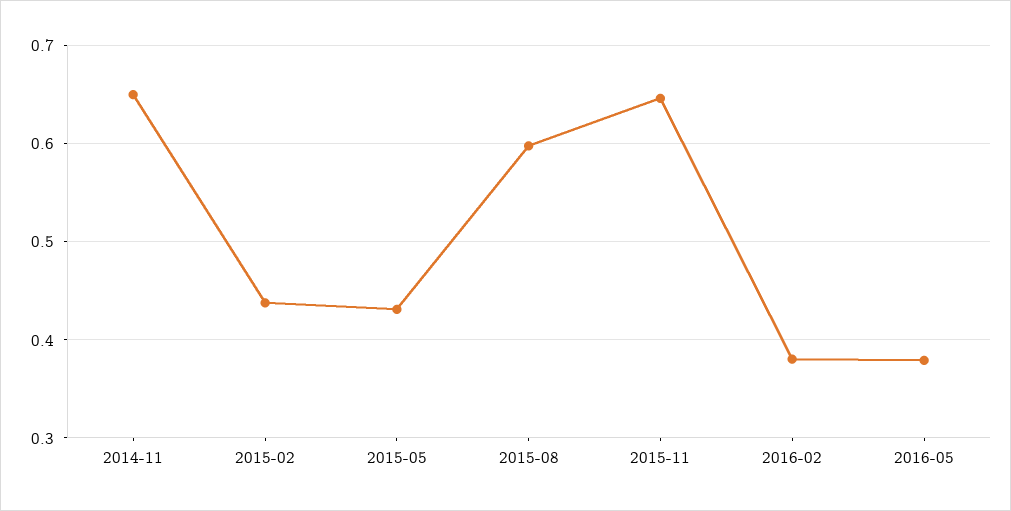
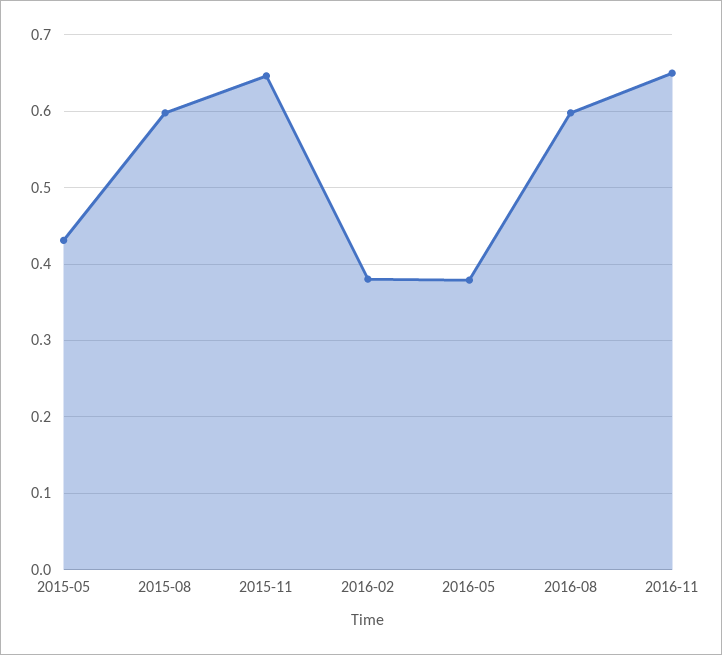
2014-11: 0.65 -> none
2015-02: 0.44 -> none
2016-08: none -> 0.6
2016-11: none -> 0.65

